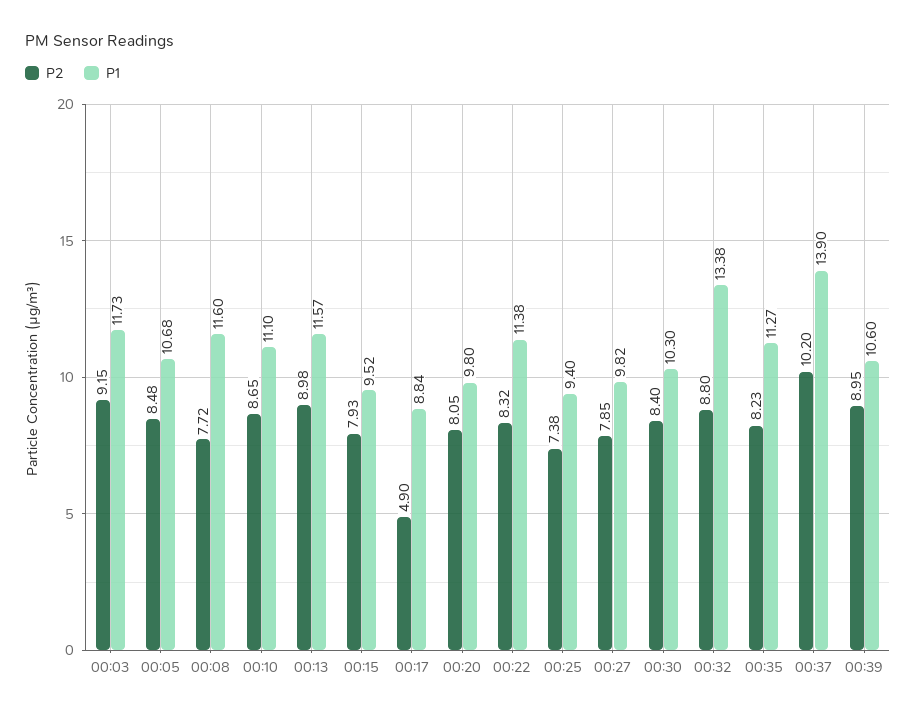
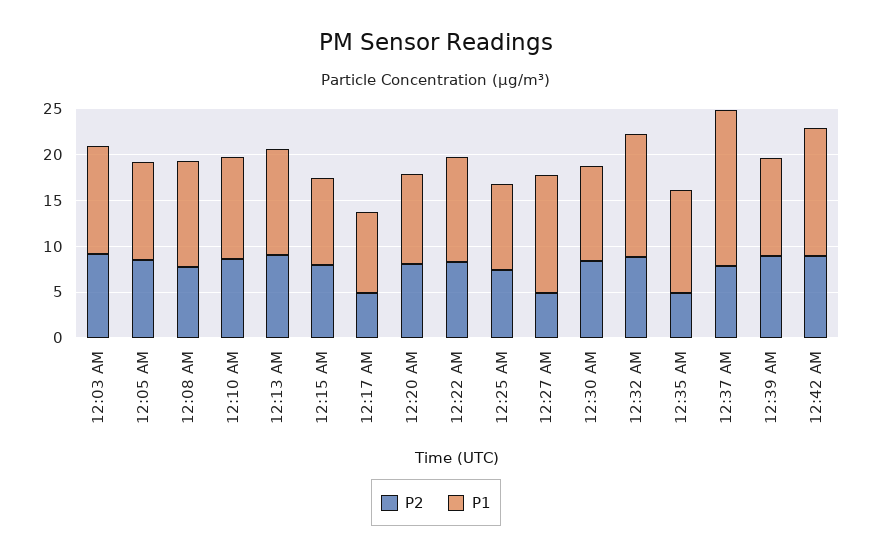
P2, 00:27: 7.85 -> 5
P1, 00:27: 9.82 -> 13
P2, 00:35: 8.23 -> 5
P2, 00:37: 10.2 -> 8
P1, 00:37: 13.9 -> 17
P2, 12:42 AM: none -> 9
P1, 12:42 AM: none -> 14

